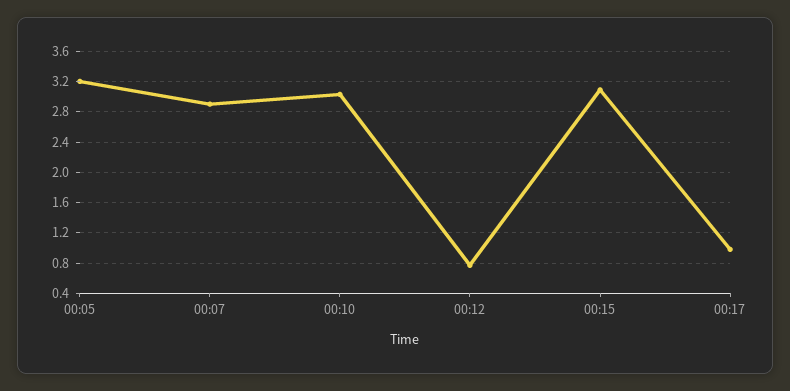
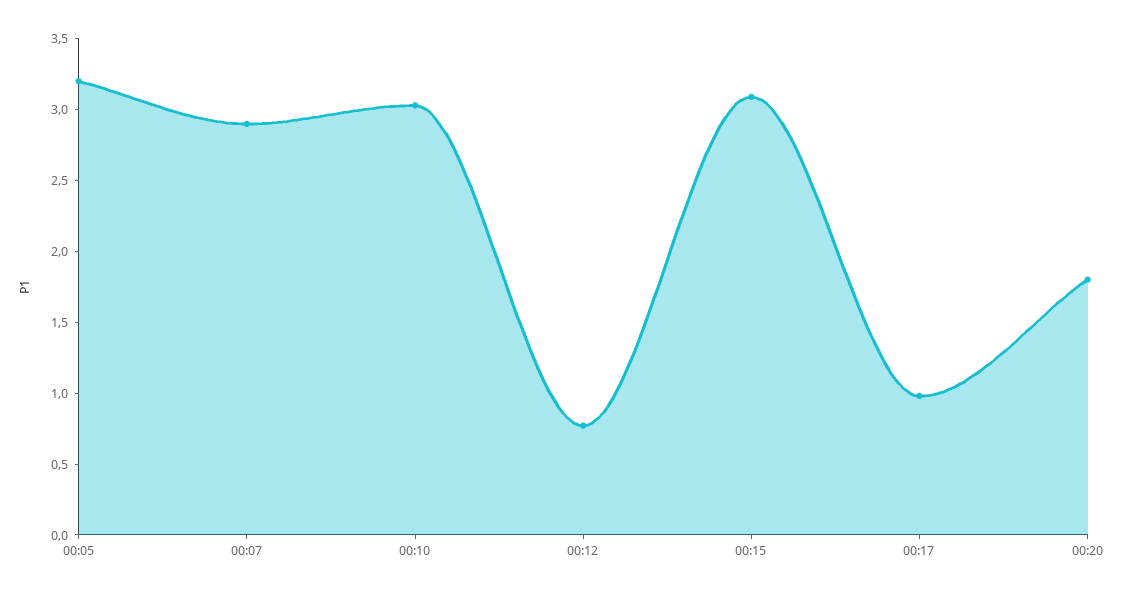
00:20: none -> 1.8

